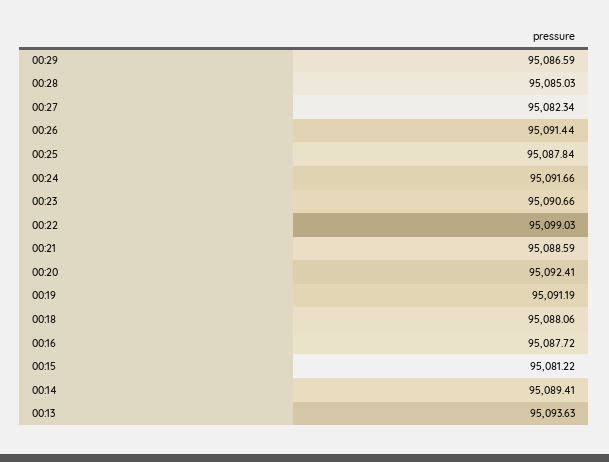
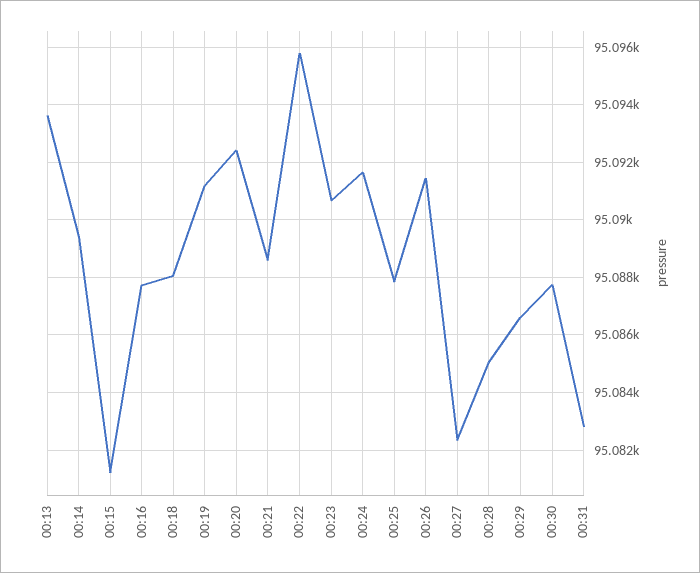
00:22: 95099.03 -> 95095.75
00:30: none -> 95087.75
00:31: none -> 95082.75

